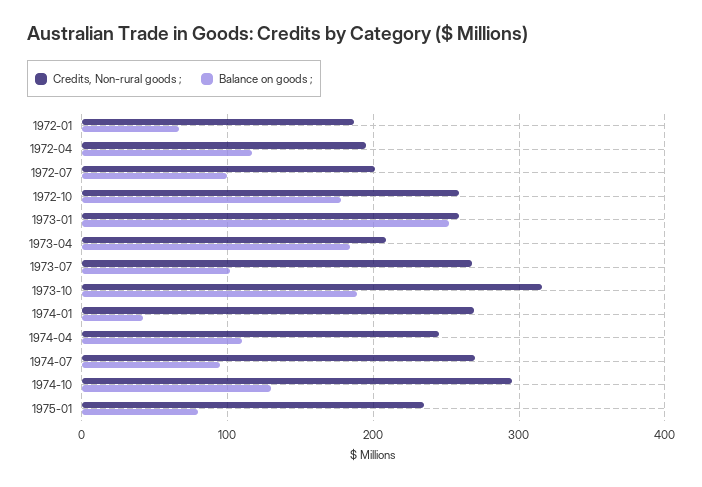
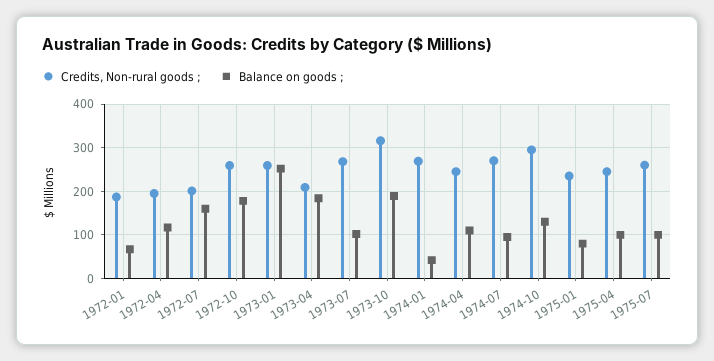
Balance on goods ;, 1972-07: 100 -> 160
Credits, Non-rural goods ;, 1975-04: none -> 240
Balance on goods ;, 1975-04: none -> 100
Credits, Non-rural goods ;, 1975-07: none -> 260
Balance on goods ;, 1975-07: none -> 100

